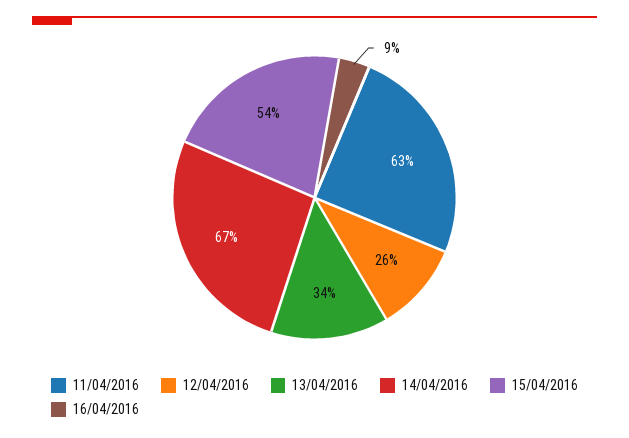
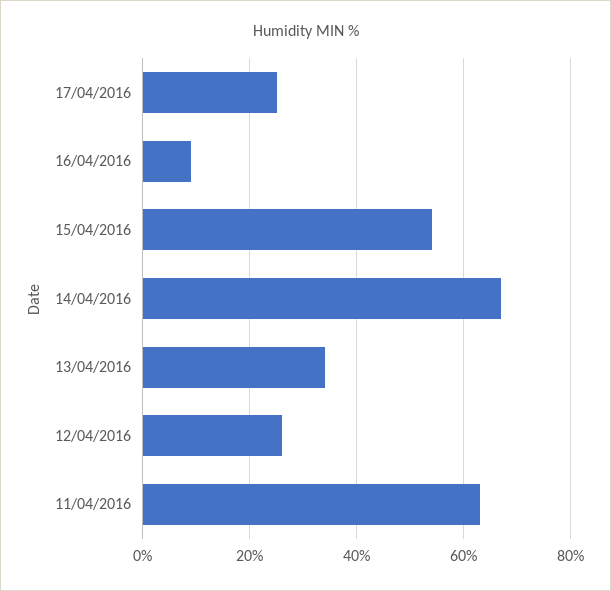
17/04/2016: none -> 25

